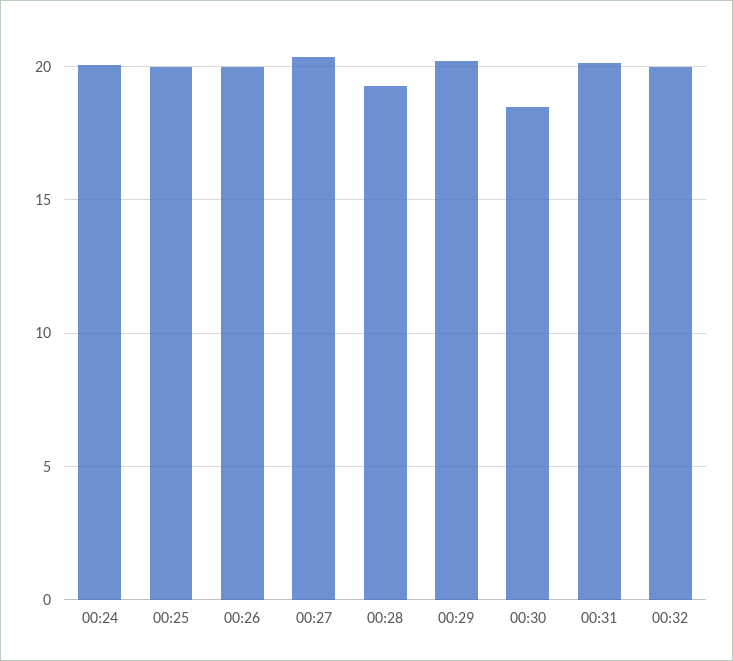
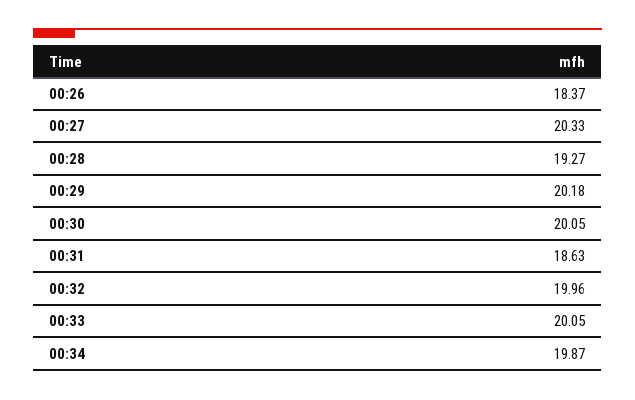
00:24: 20 -> none
00:25: 20 -> none
00:26: 20 -> 18.37
00:30: 18.5 -> 20.05
00:31: 20 -> 18.63
00:33: none -> 20.05
00:34: none -> 19.87

